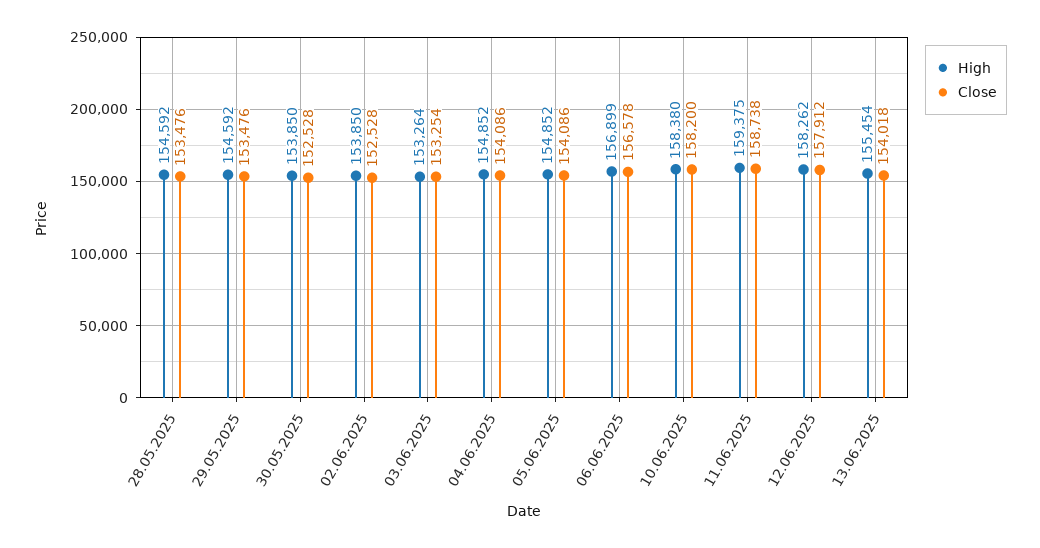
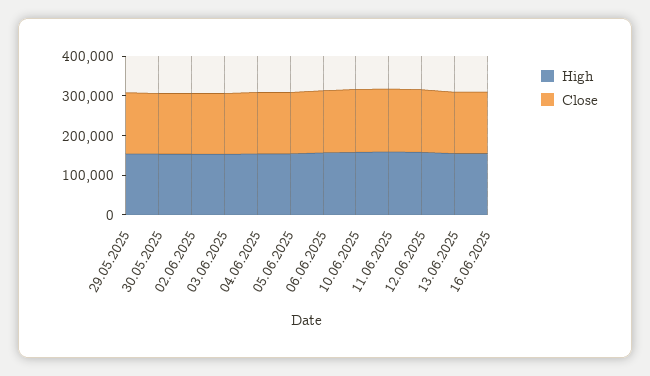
High, 28.05.2025: 154592 -> none
Close, 28.05.2025: 153476 -> none
High, 16.06.2025: none -> 150000
Close, 16.06.2025: none -> 150000

